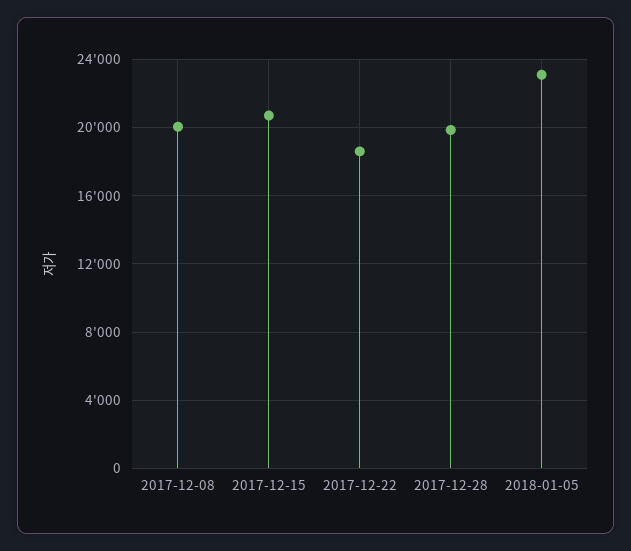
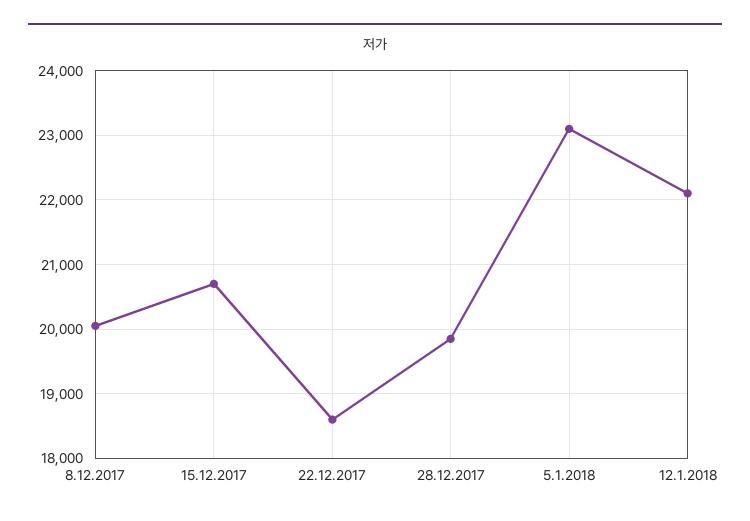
12.1.2018: none -> 22100

